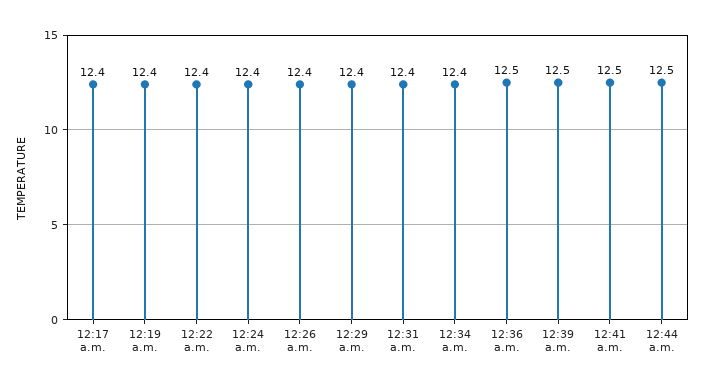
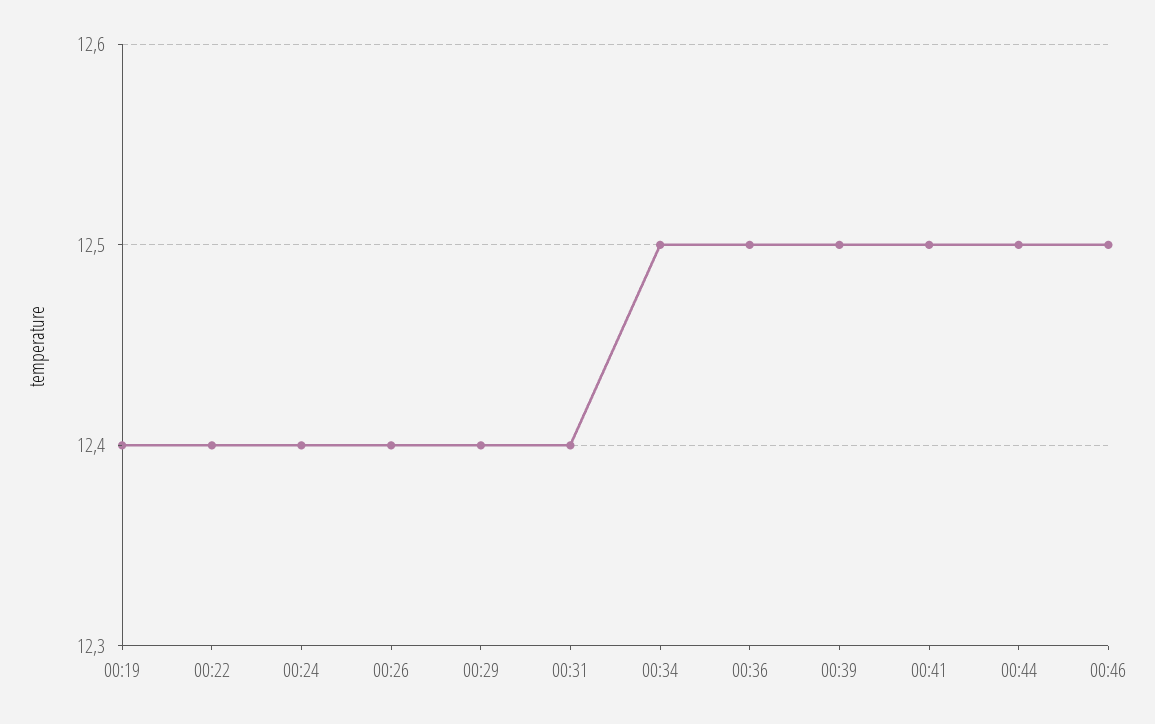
12:17 a.m.: 12.4 -> none
12:34 a.m.: 12.4 -> 12.5
00:46: none -> 12.5

